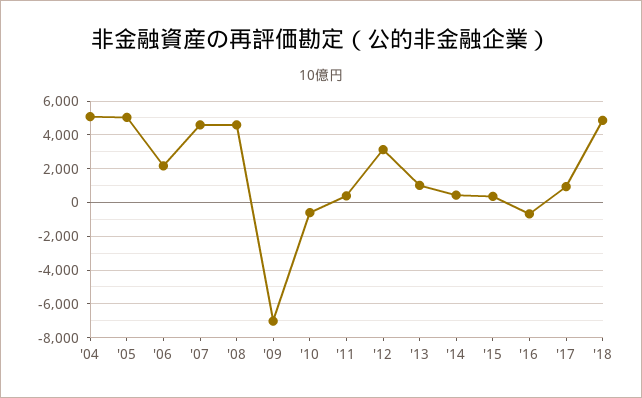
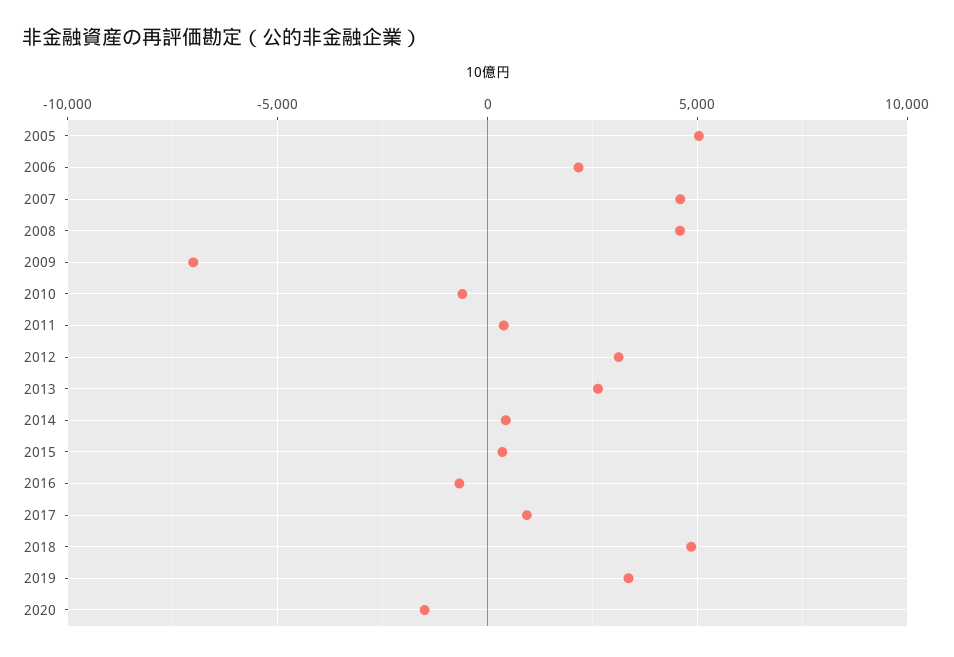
'04: 5000 -> none
'13: 1000 -> 2500
2019: none -> 3500
2020: none -> -1500

